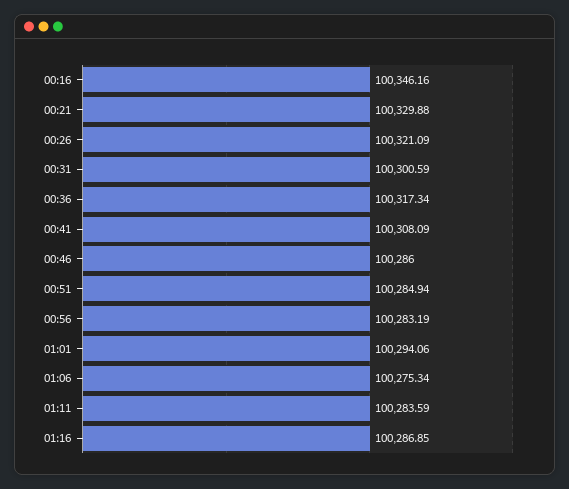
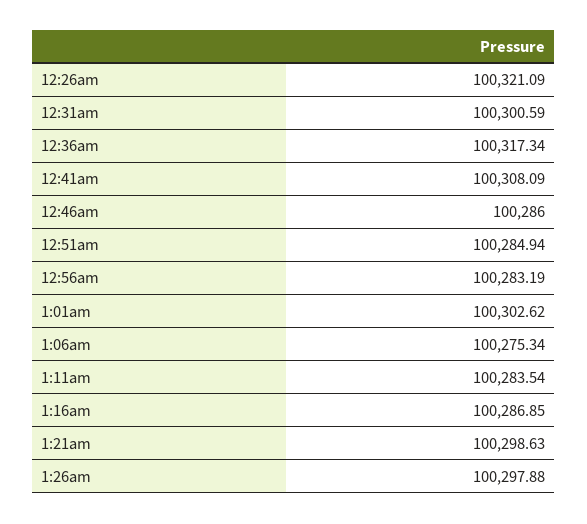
00:16: 100346.16 -> none
00:21: 100329.88 -> none
01:01: 100294.06 -> 100302.62
01:11: 100283.59 -> 100283.54
1:21am: none -> 100298.63
1:26am: none -> 100297.88

